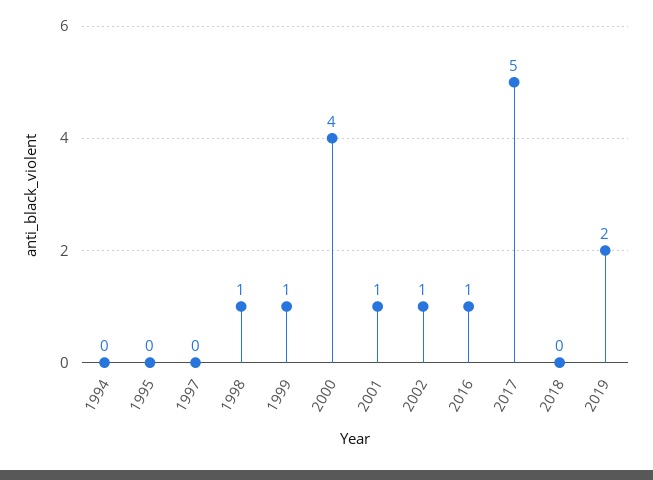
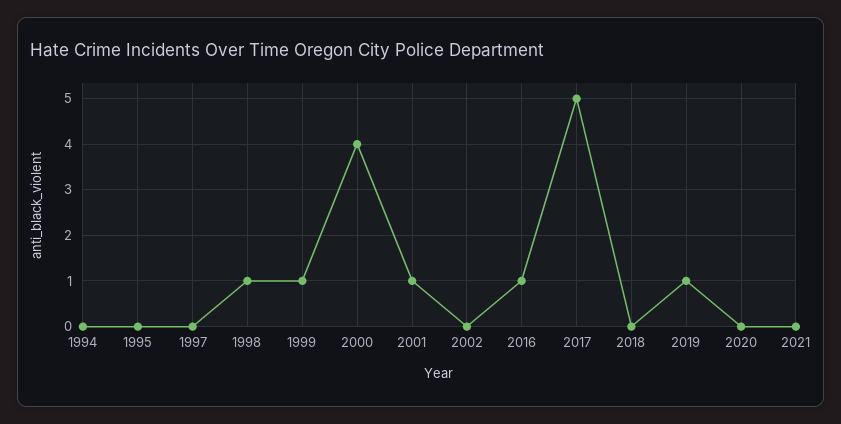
2002: 1 -> 0
2019: 2 -> 1
2020: none -> 0
2021: none -> 0

